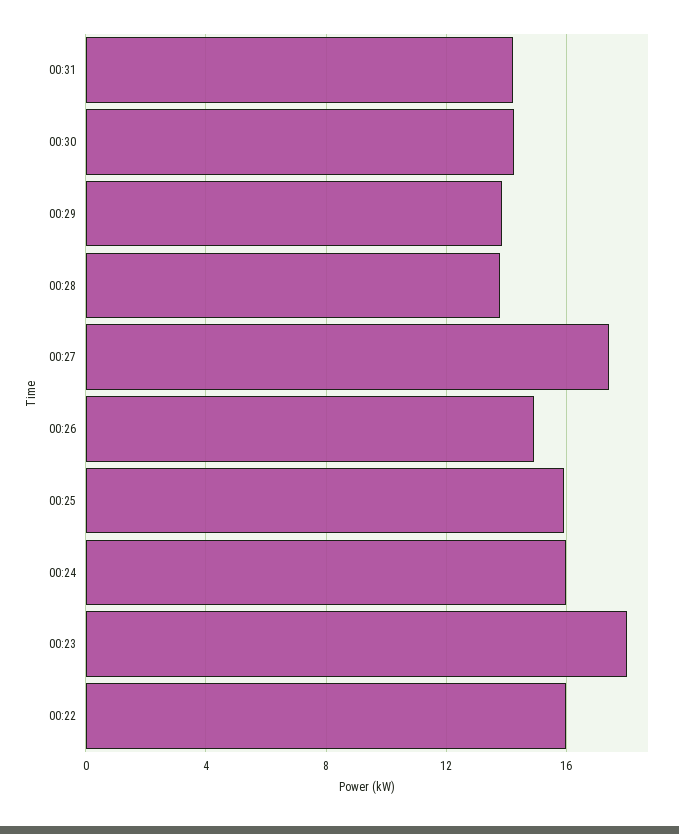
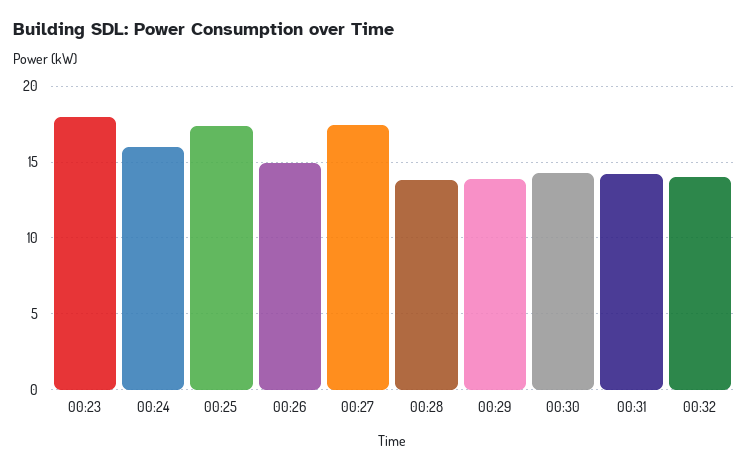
00:25: 16 -> 17.5
00:22: 16 -> none
00:32: none -> 14

